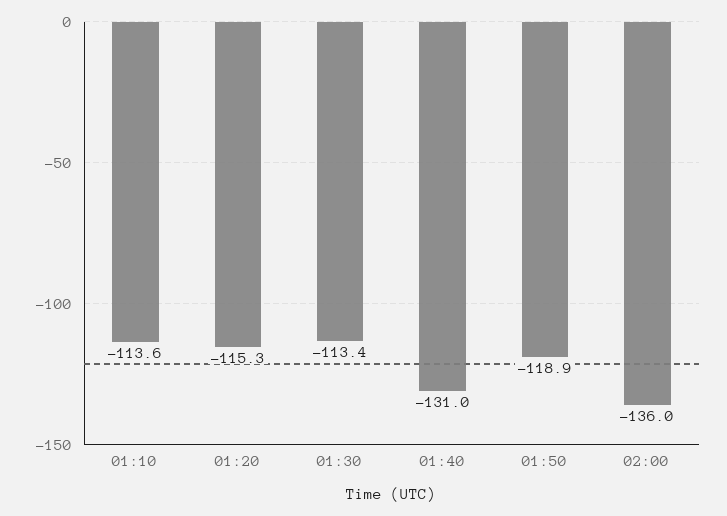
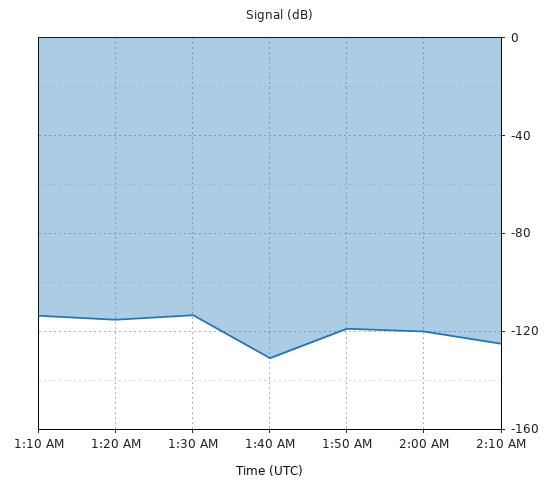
02:00: -136 -> -120
2:10 AM: none -> -125

